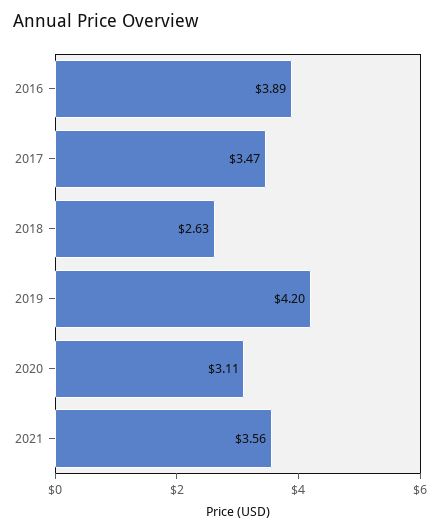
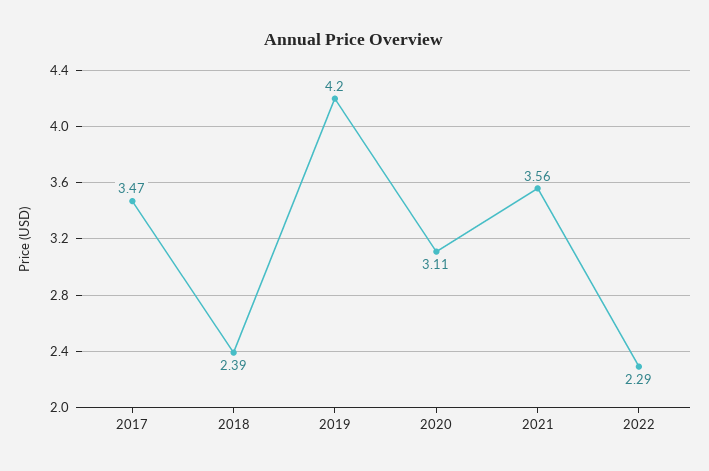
2016: 3.89 -> none
2018: 2.63 -> 2.39
2022: none -> 2.29

